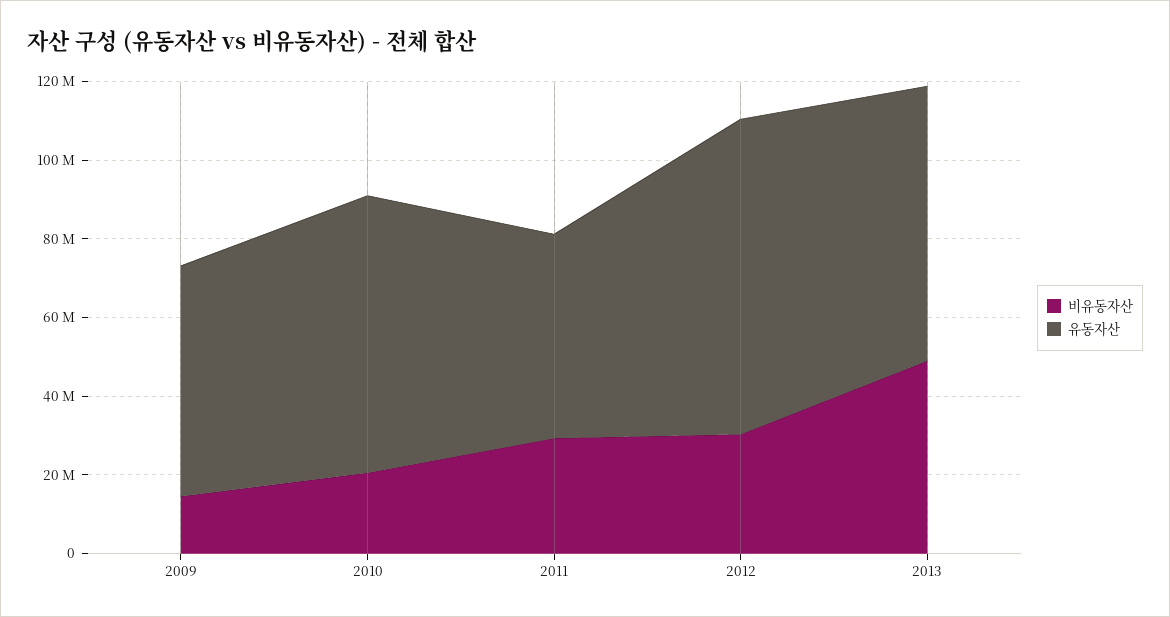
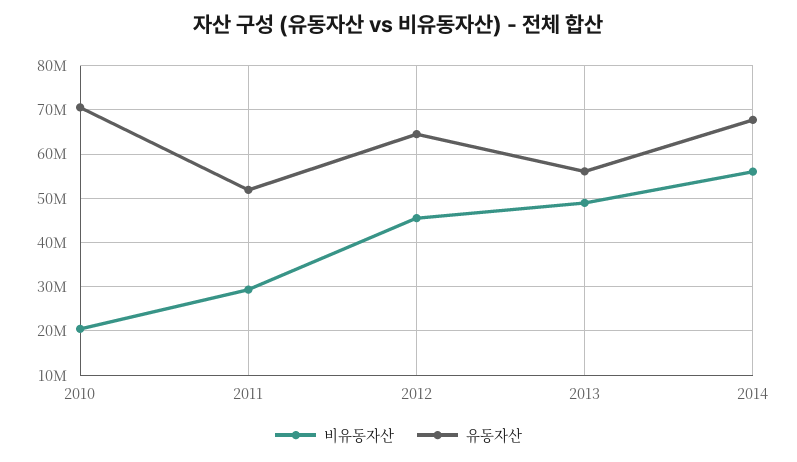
비유동자산, 2009: 15000000 -> none
유동자산, 2009: 60000000 -> none
비유동자산, 2012: 30000000 -> 46000000
유동자산, 2012: 80000000 -> 64000000
유동자산, 2013: 70000000 -> 56000000
비유동자산, 2014: none -> 56000000
유동자산, 2014: none -> 68000000

